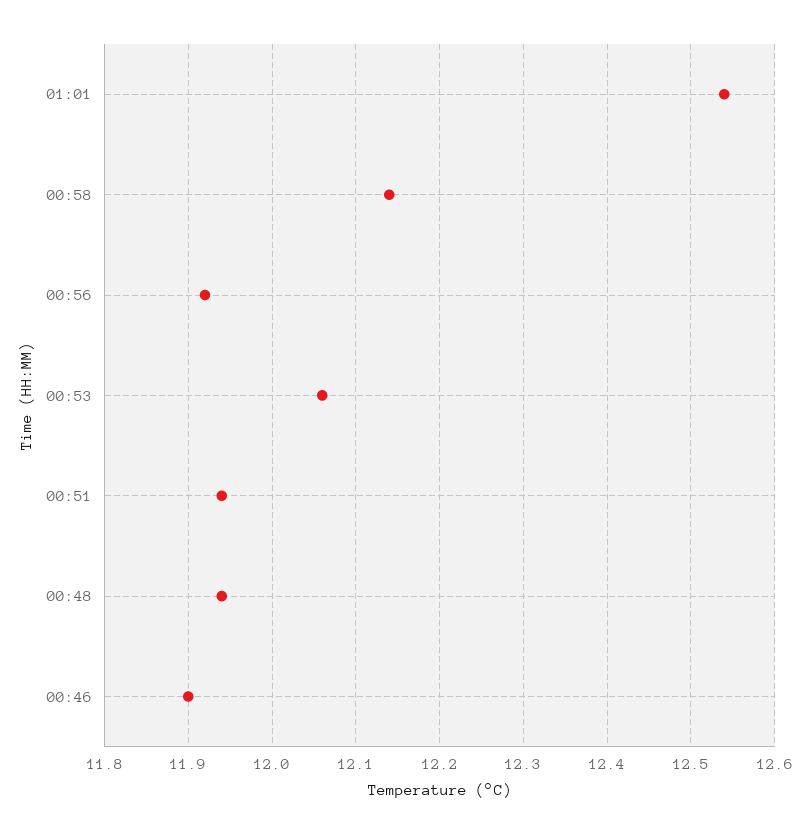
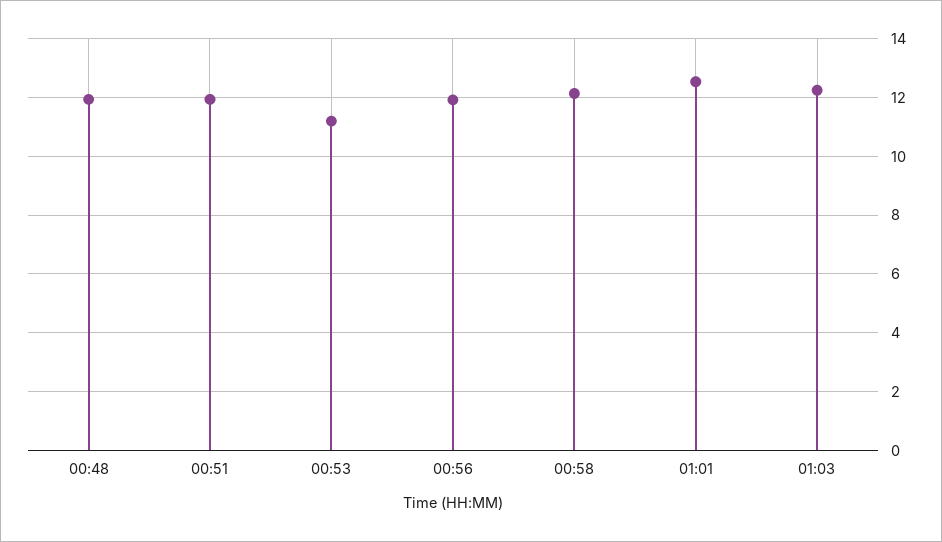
00:53: 12.06 -> 11.25
00:46: 11.9 -> none
01:03: none -> 12.25

